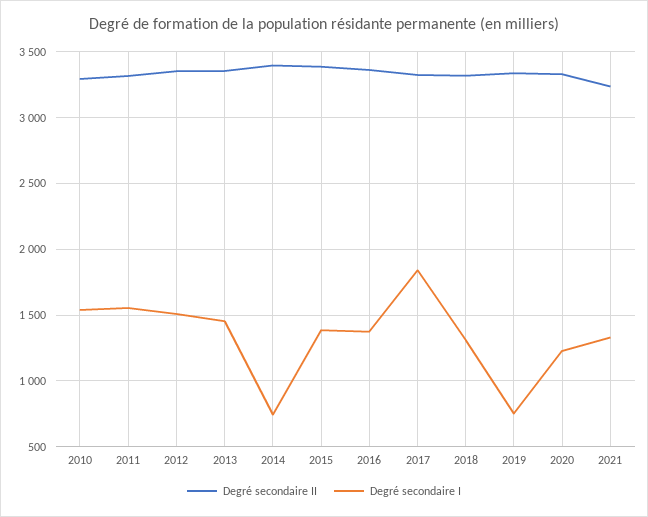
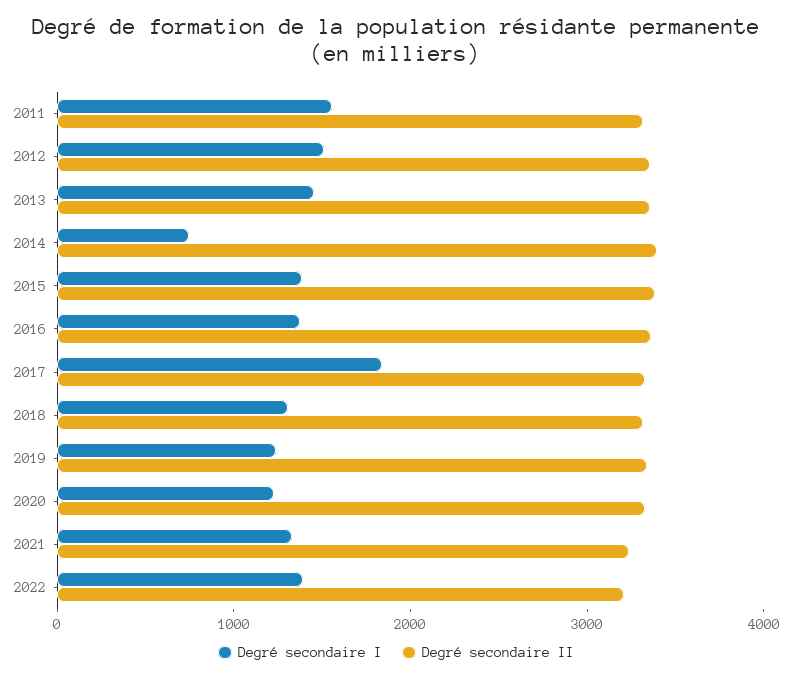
Degré secondaire II, 2010: 3300 -> none
Degré secondaire I, 2010: 1550 -> none
Degré secondaire I, 2019: 750 -> 1200
Degré secondaire I, 2022: none -> 1400
Degré secondaire II, 2022: none -> 3200

